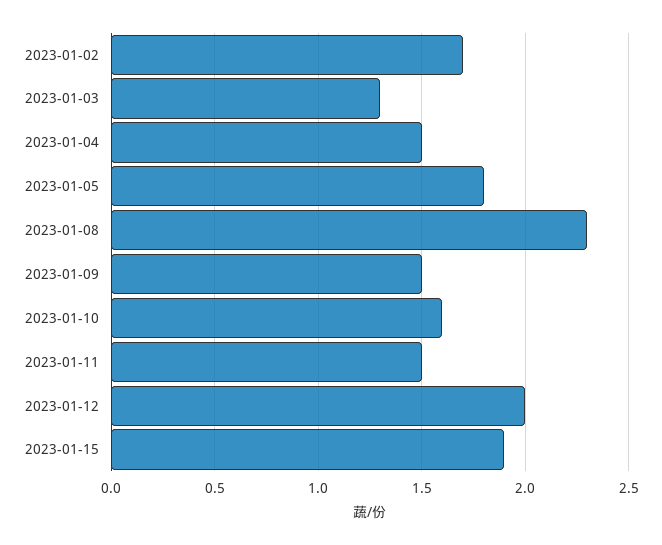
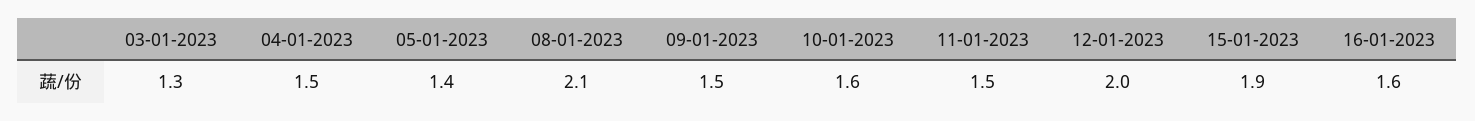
2023-01-02: 1.7 -> none
2023-01-05: 1.8 -> 1.4
2023-01-08: 2.3 -> 2.1
16-01-2023: none -> 1.6

